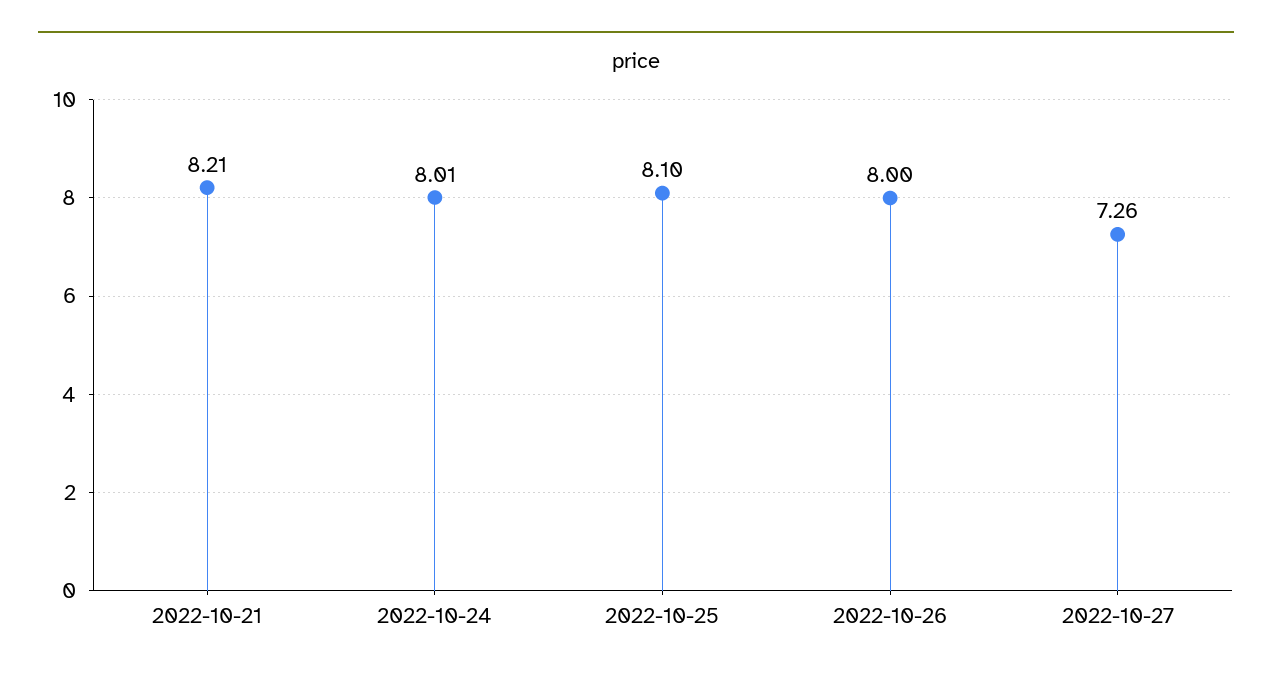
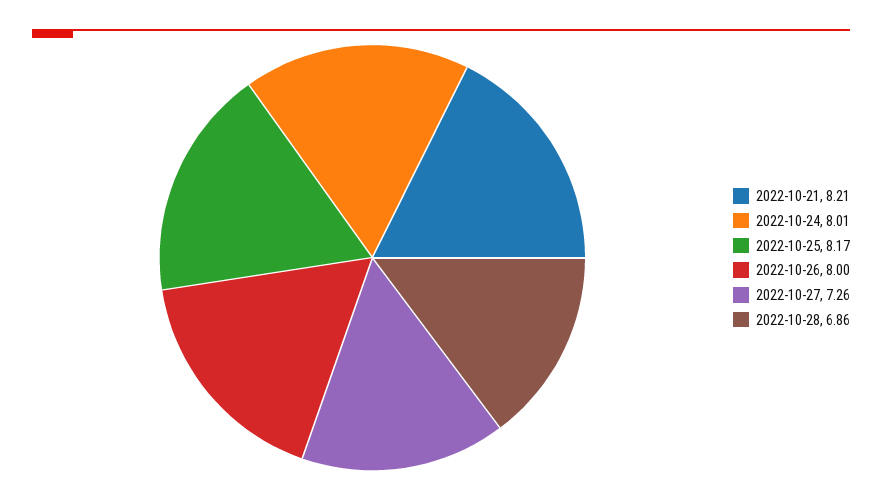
2022-10-25: 8.1 -> 8.17
2022-10-28: none -> 6.86

